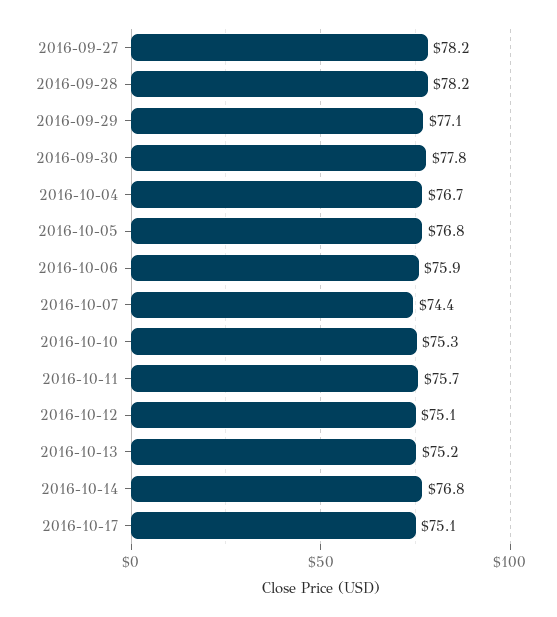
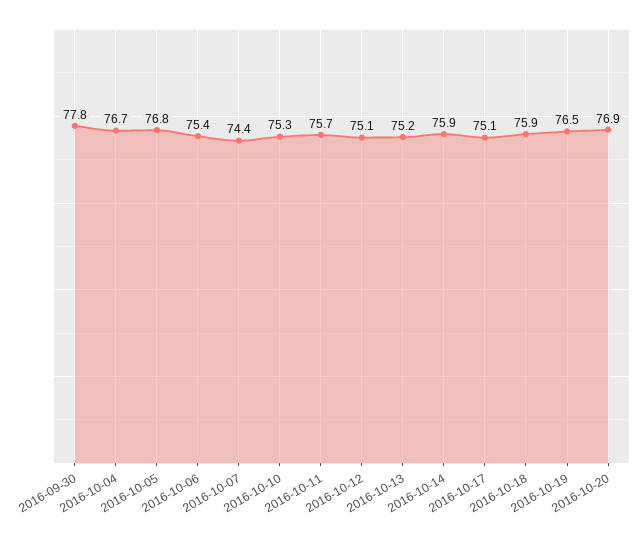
2016-09-27: 78.2 -> none
2016-09-28: 78.2 -> none
2016-09-29: 77.1 -> none
2016-10-06: 75.9 -> 75.4
2016-10-14: 76.8 -> 75.9
2016-10-18: none -> 75.9
2016-10-19: none -> 76.5
2016-10-20: none -> 76.9

